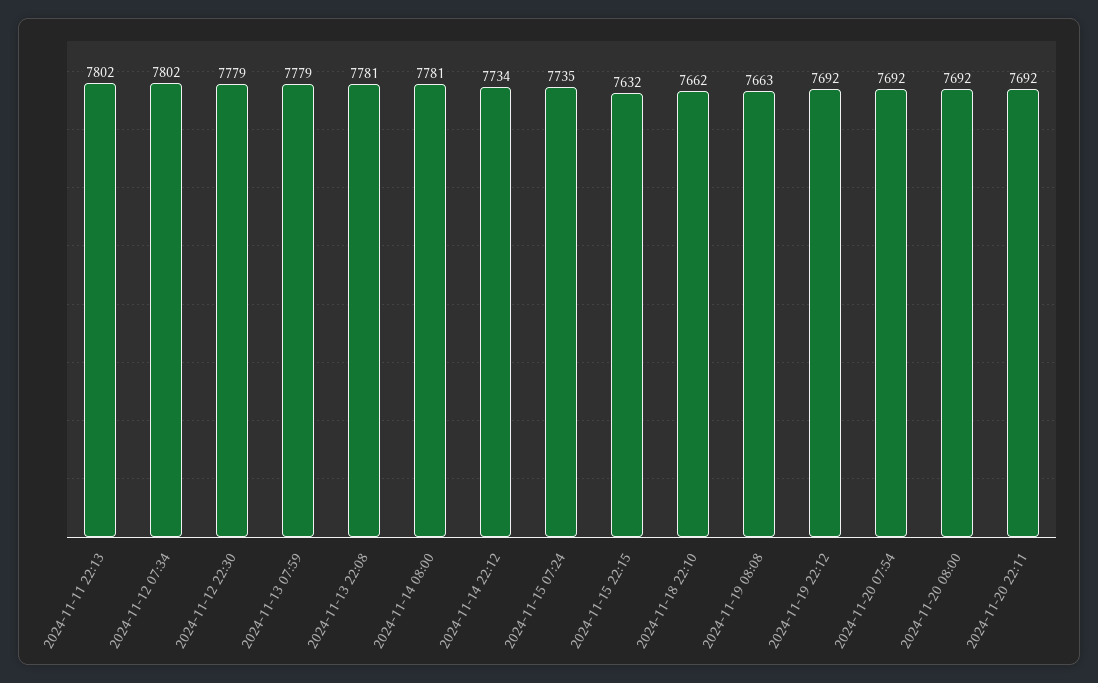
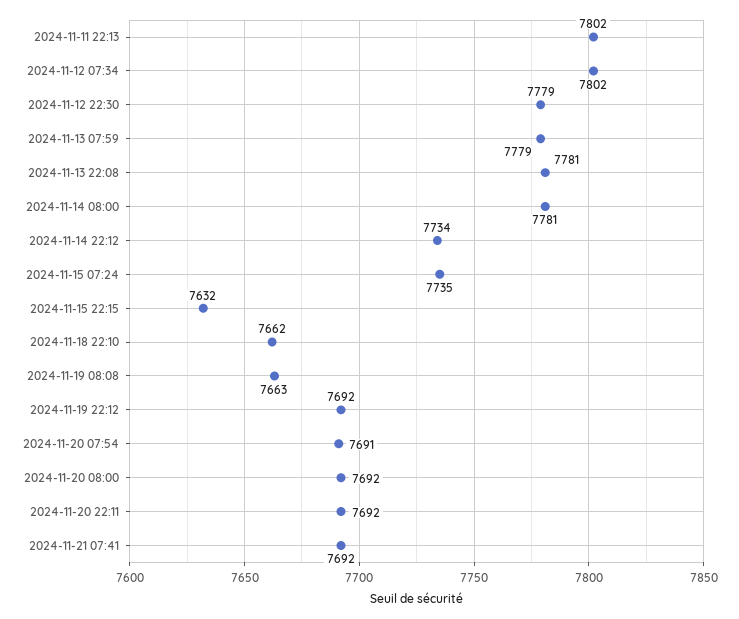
2024-11-20 07:54: 7692 -> 7691
2024-11-21 07:41: none -> 7692

